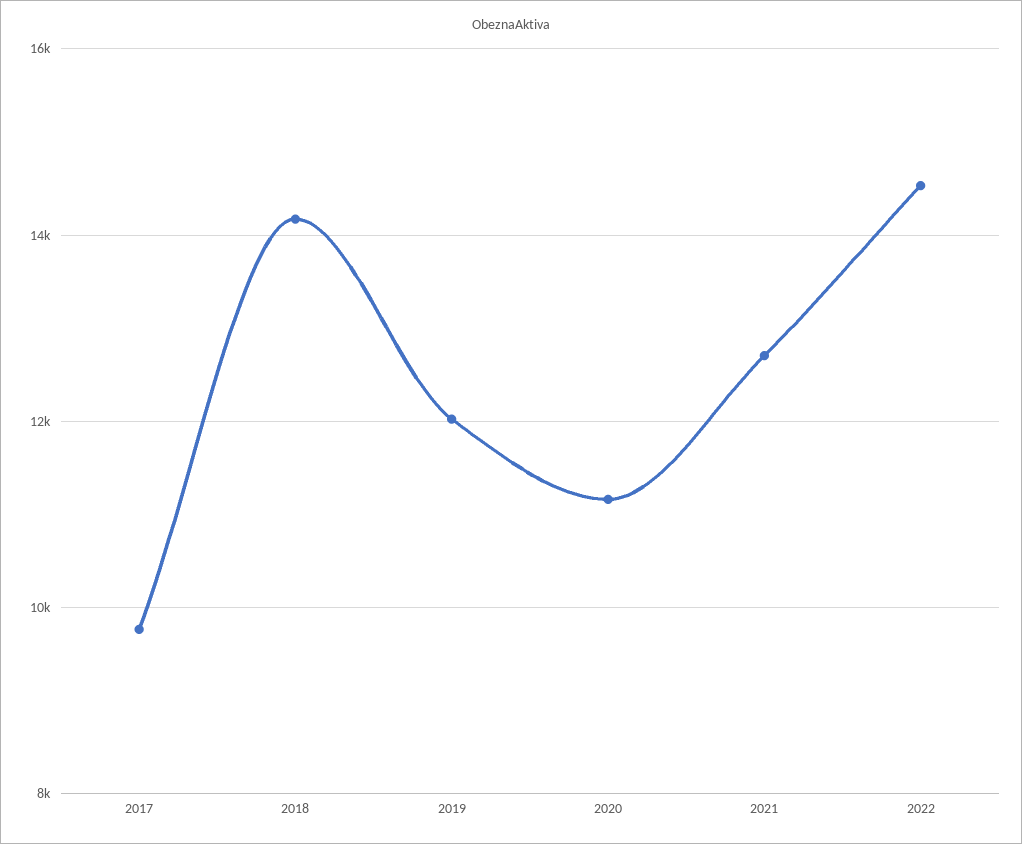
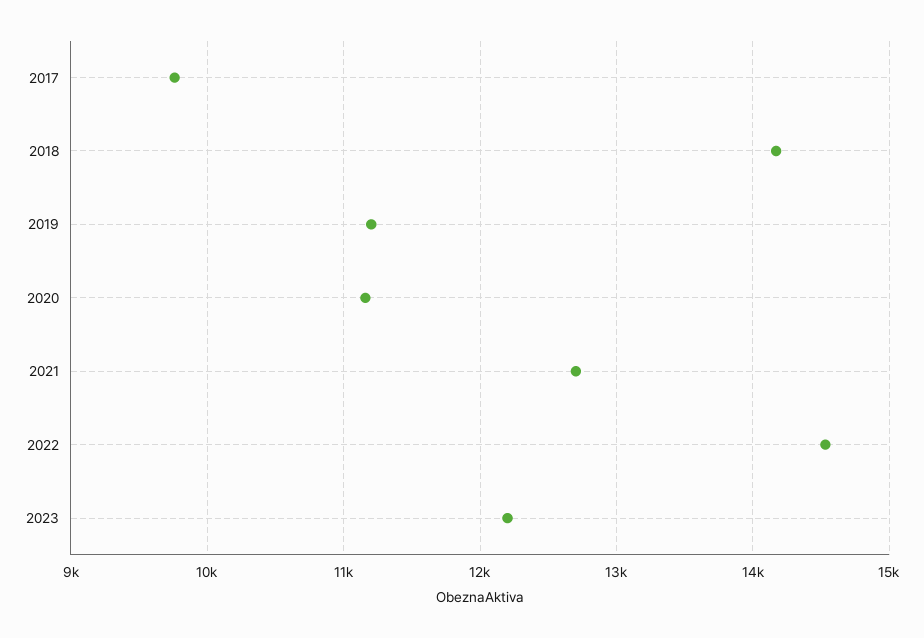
2019: 12000 -> 11200
2023: none -> 12200

